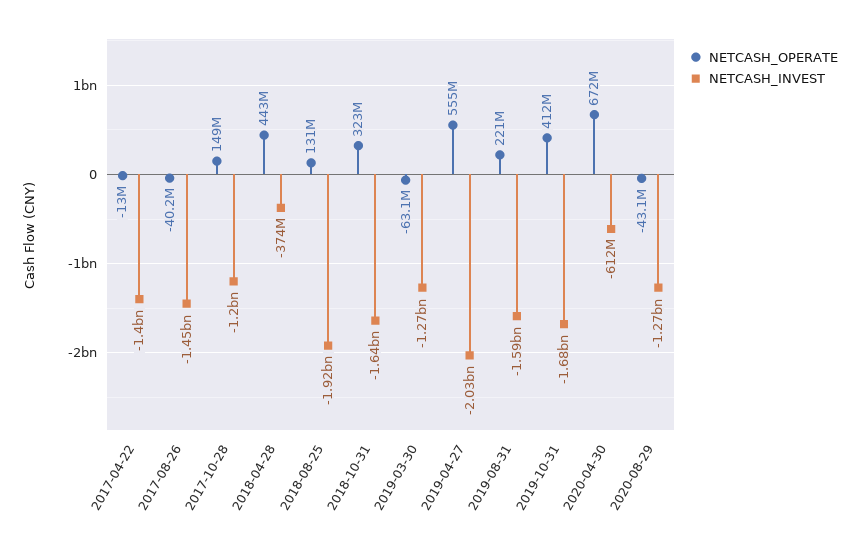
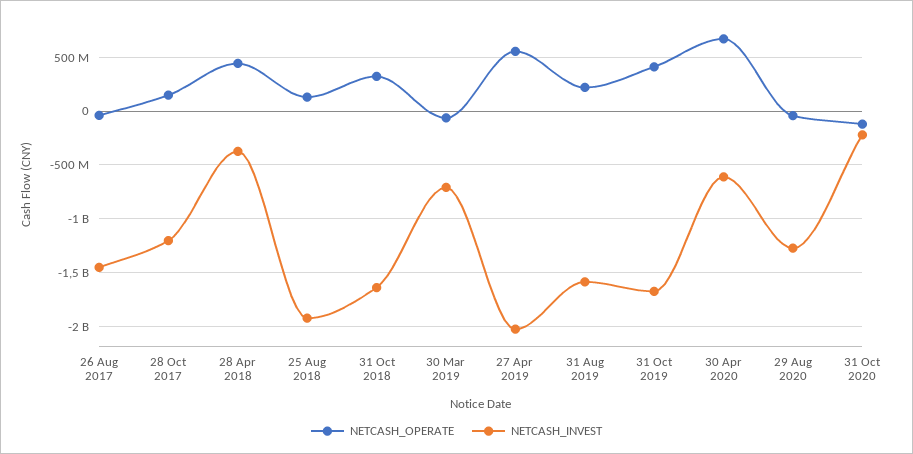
NETCASH_OPERATE, 2017-04-22: -13000000 -> none
NETCASH_INVEST, 2017-04-22: -1400000000 -> none
NETCASH_INVEST, 2019-03-30: -1270000000 -> -700000000
NETCASH_OPERATE, 31 Oct 2020: none -> -100000000
NETCASH_INVEST, 31 Oct 2020: none -> -200000000

